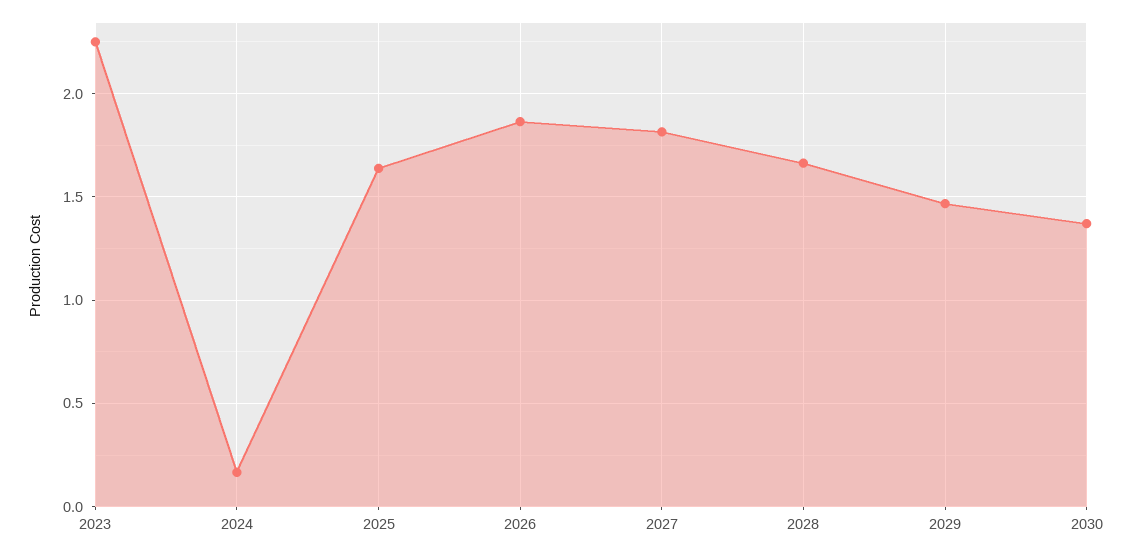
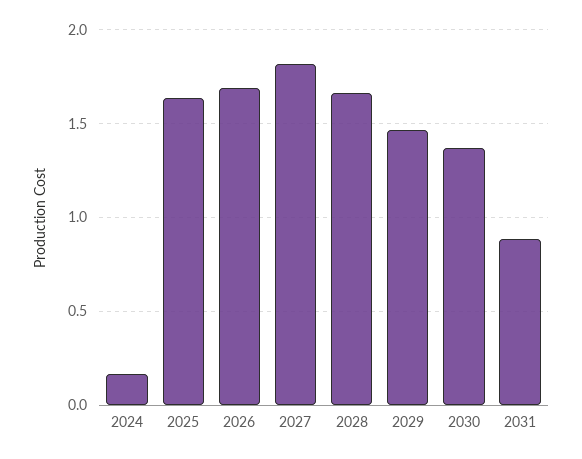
2023: 2.25 -> none
2026: 1.85 -> 1.7
2031: none -> 0.9

